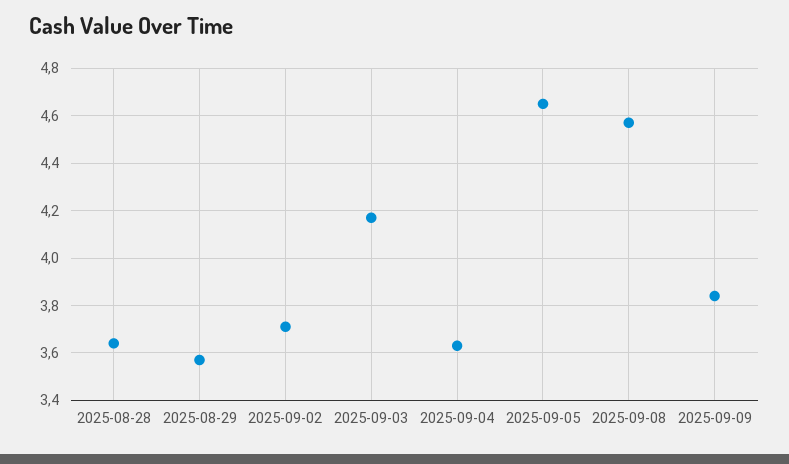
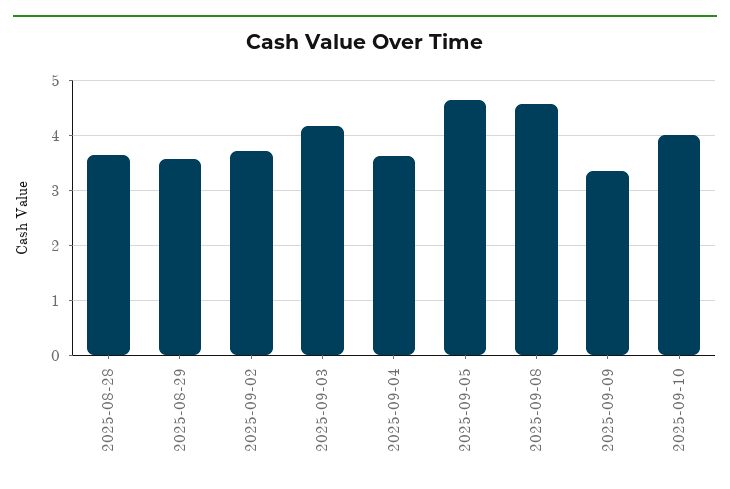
2025-09-09: 3.85 -> 3.4
2025-09-10: none -> 4

